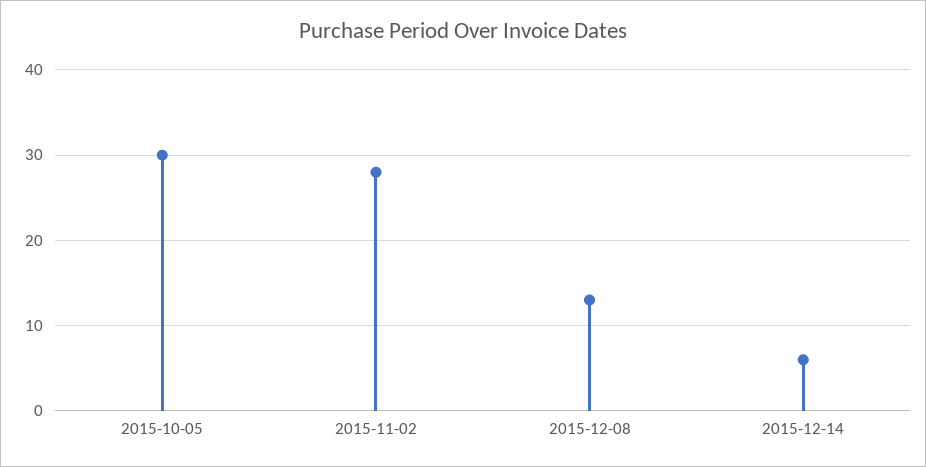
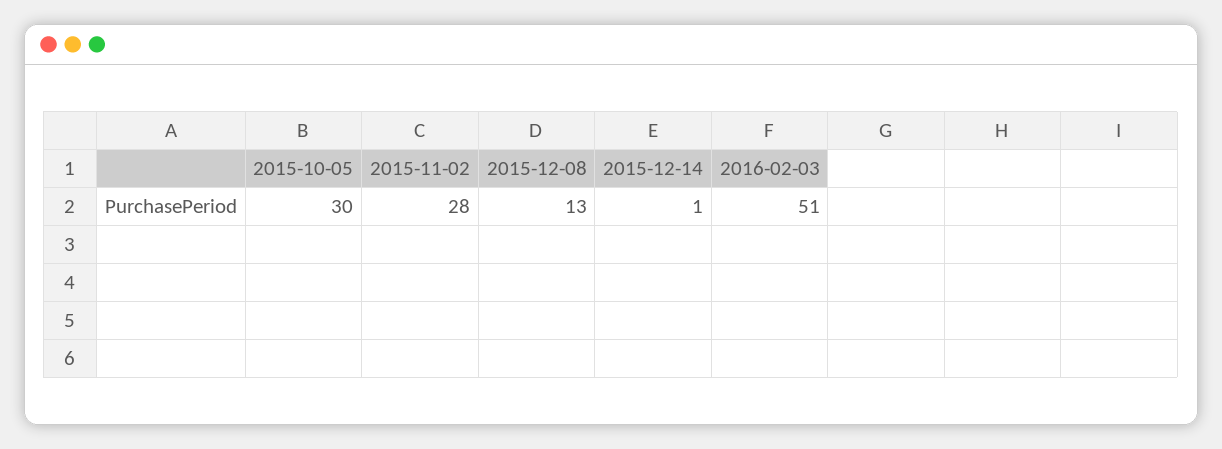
2015-12-14: 6 -> 1
2016-02-03: none -> 51

